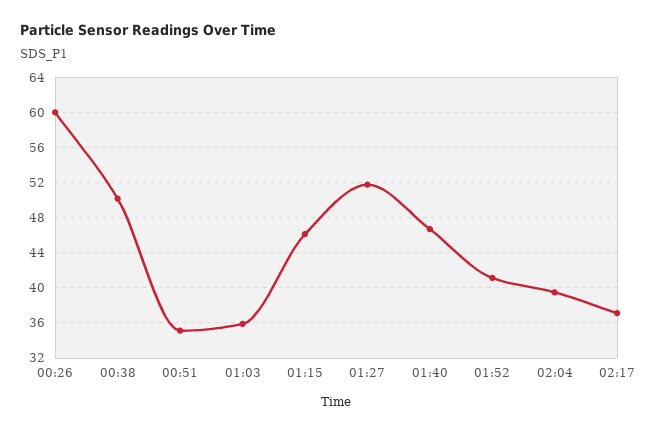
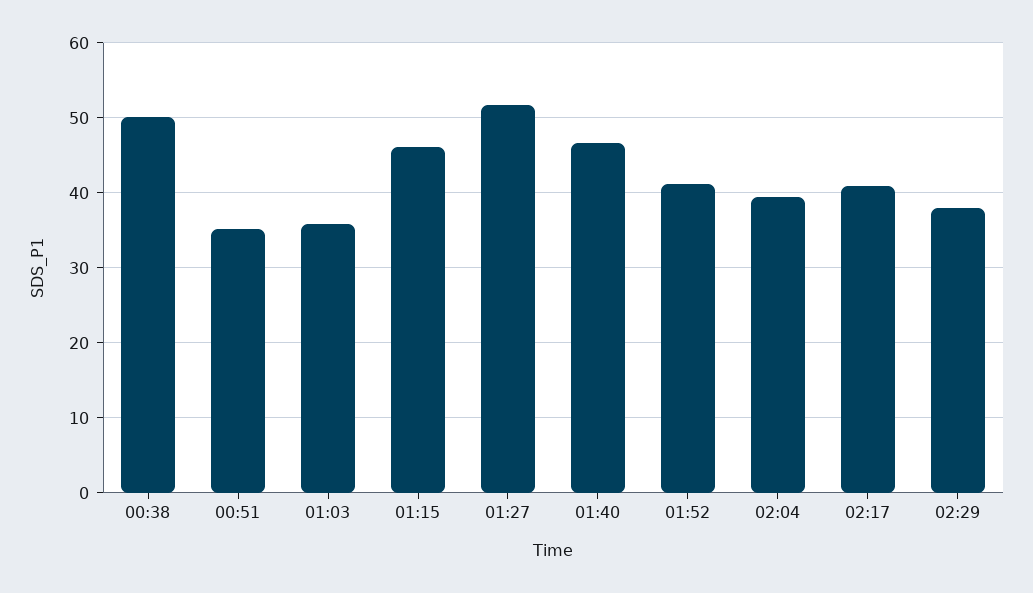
00:26: 60 -> none
02:17: 37 -> 41
02:29: none -> 38

